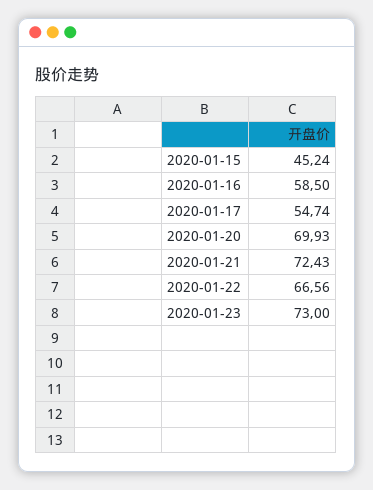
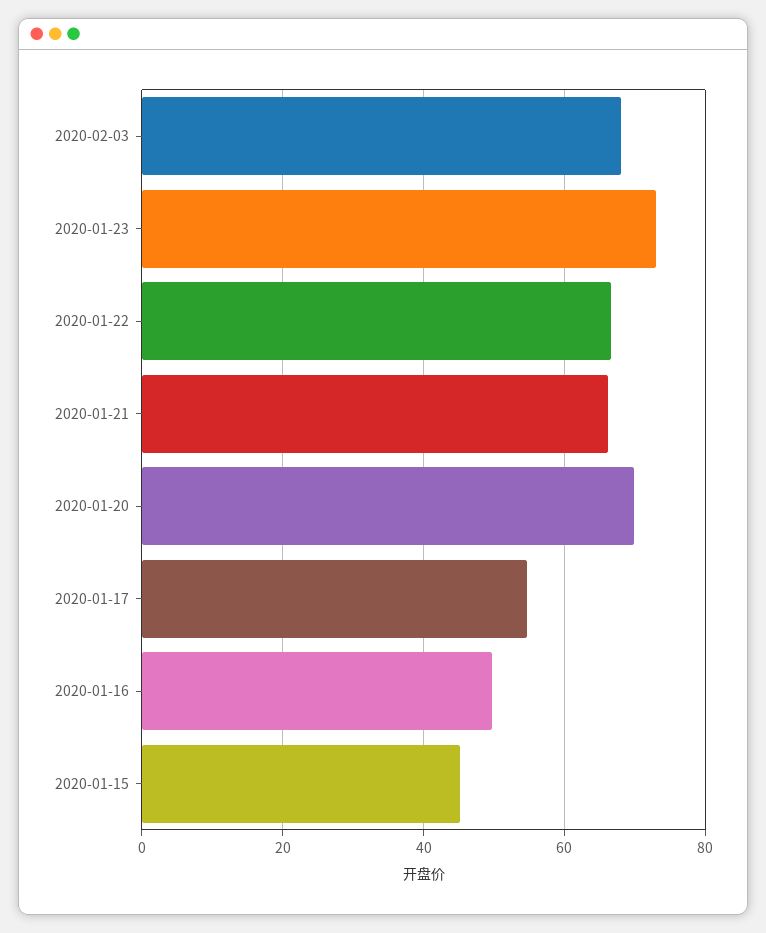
2020-01-16: 58.5 -> 50
2020-01-21: 72.43 -> 66
2020-02-03: none -> 68

